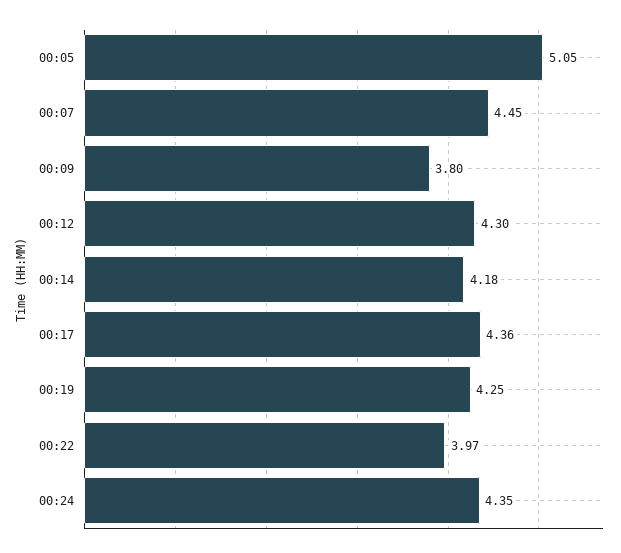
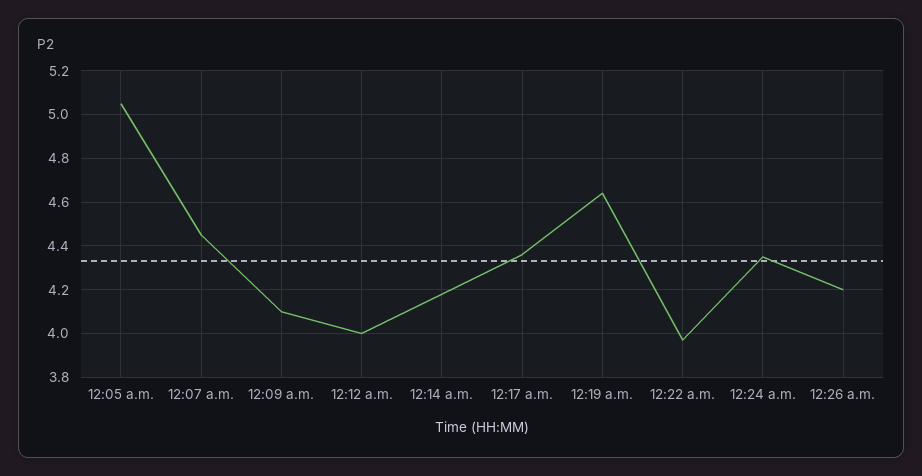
00:09: 3.8 -> 4.1
00:12: 4.3 -> 4
00:19: 4.25 -> 4.65
12:26 a.m.: none -> 4.2

